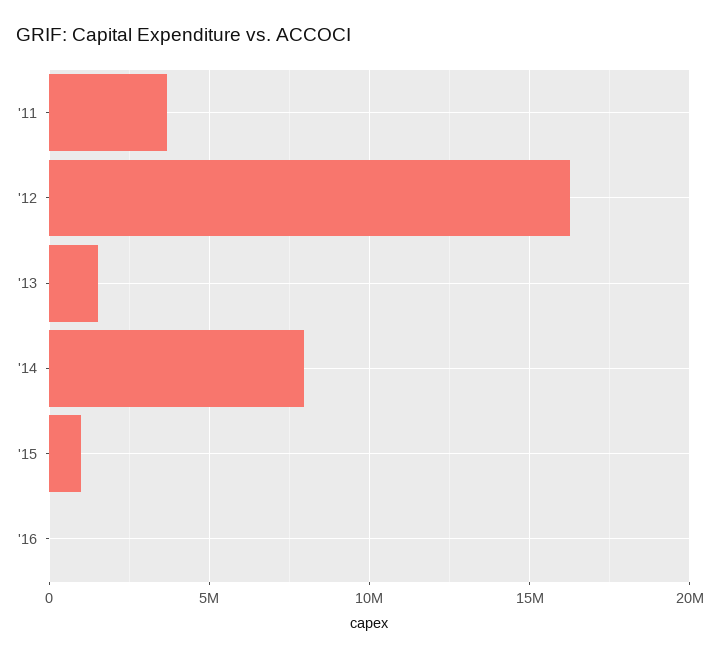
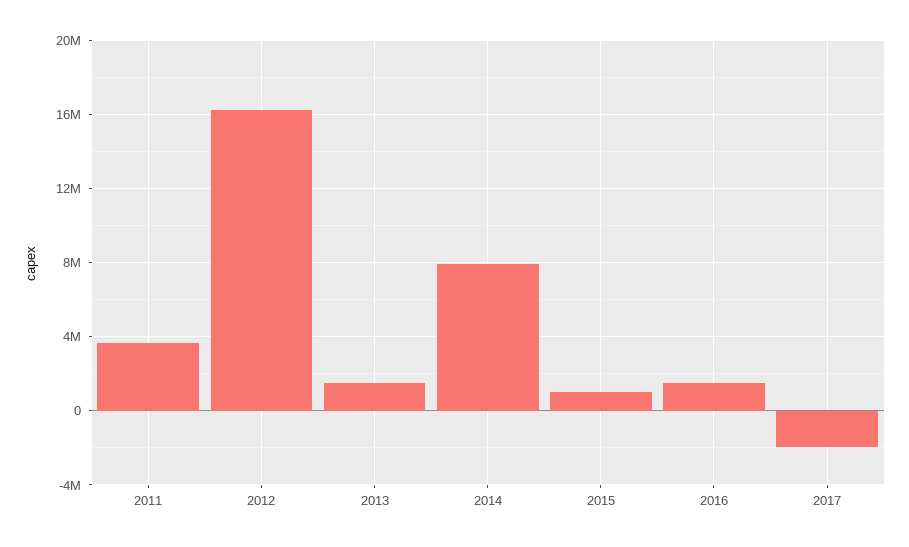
'16: 0 -> 1500000
2017: none -> -2000000

